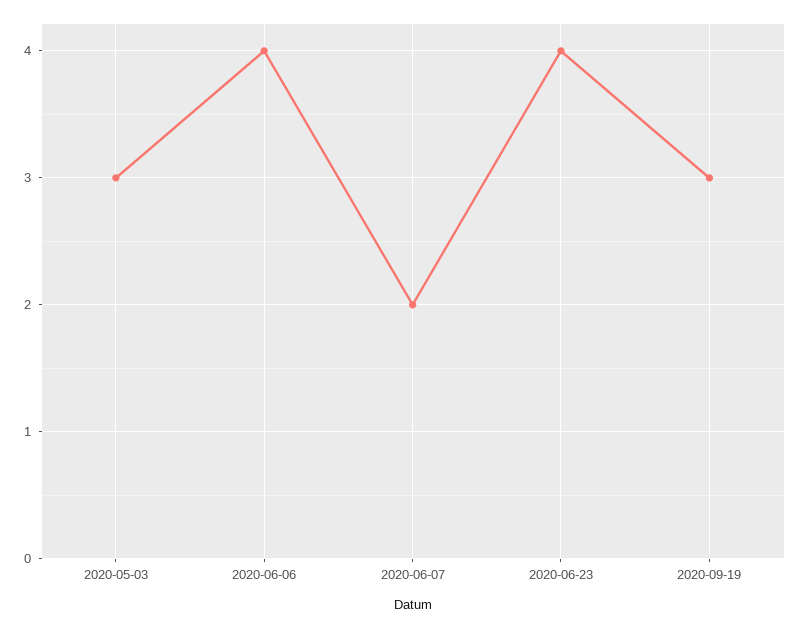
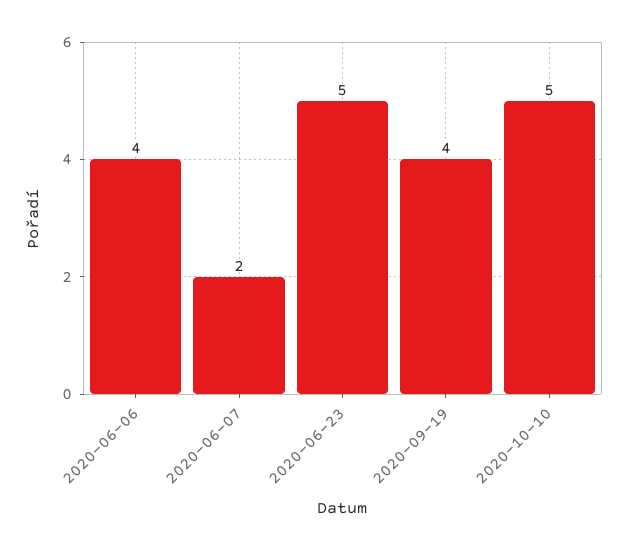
2020-05-03: 3 -> none
2020-06-23: 4 -> 5
2020-09-19: 3 -> 4
2020-10-10: none -> 5

